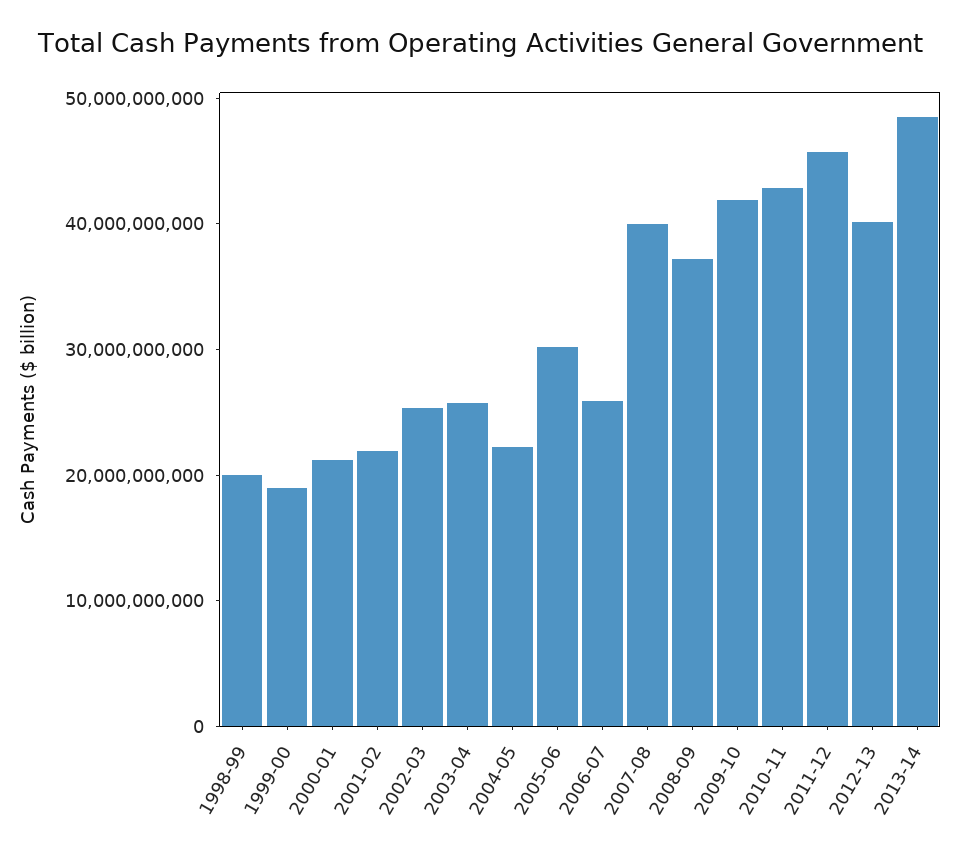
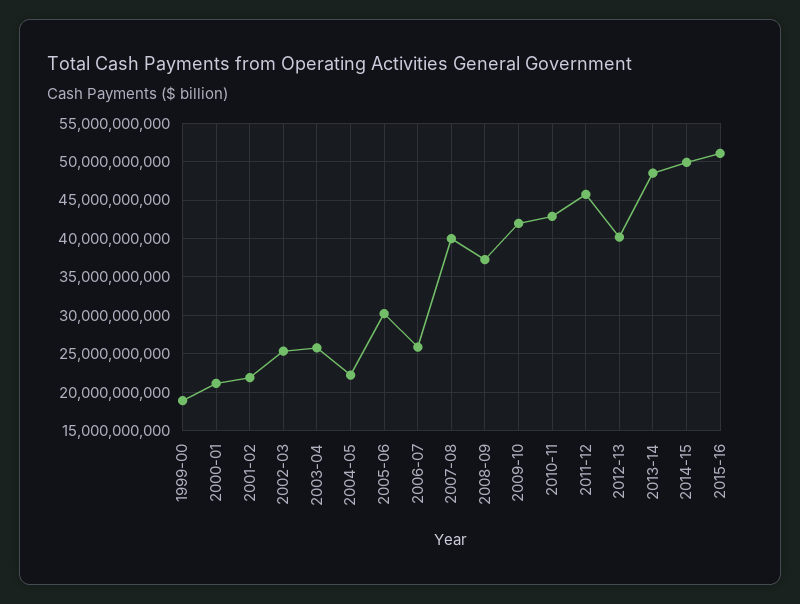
1998-99: 20000000000 -> none
2014-15: none -> 50000000000
2015-16: none -> 51000000000

